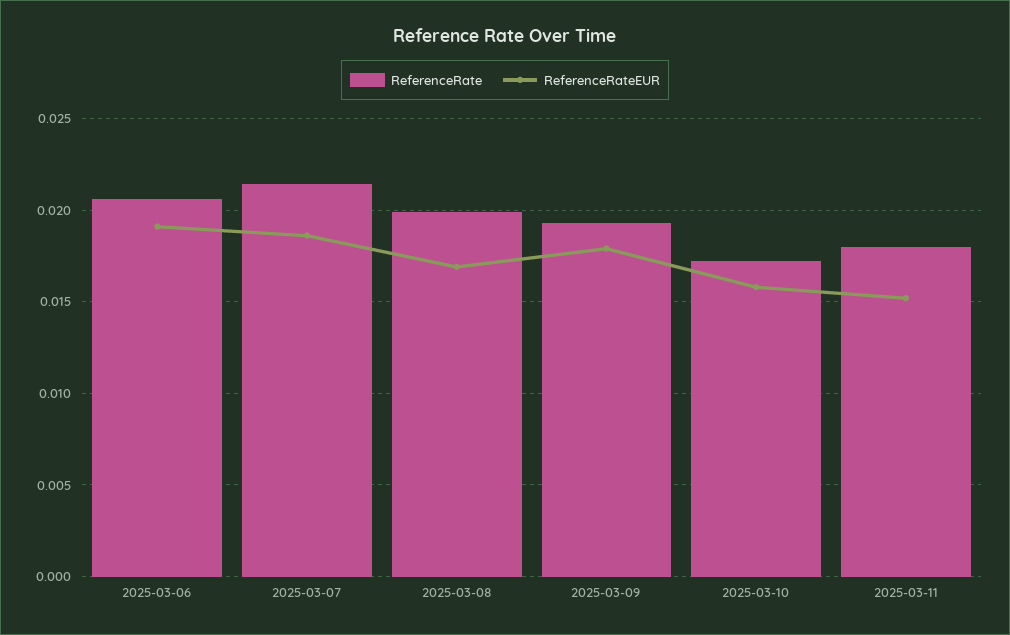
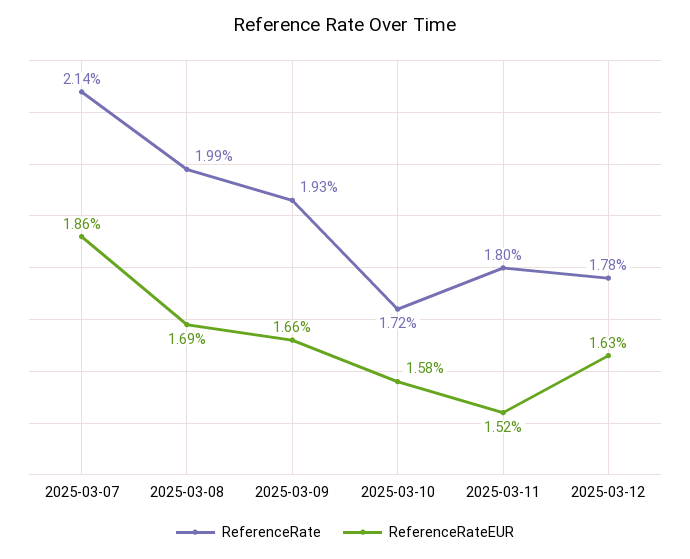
ReferenceRate, 2025-03-06: 0.0205 -> none
ReferenceRateEUR, 2025-03-06: 0.019 -> none
ReferenceRateEUR, 2025-03-09: 0.018 -> 0.0166
ReferenceRate, 2025-03-12: none -> 0.0178
ReferenceRateEUR, 2025-03-12: none -> 0.0163

